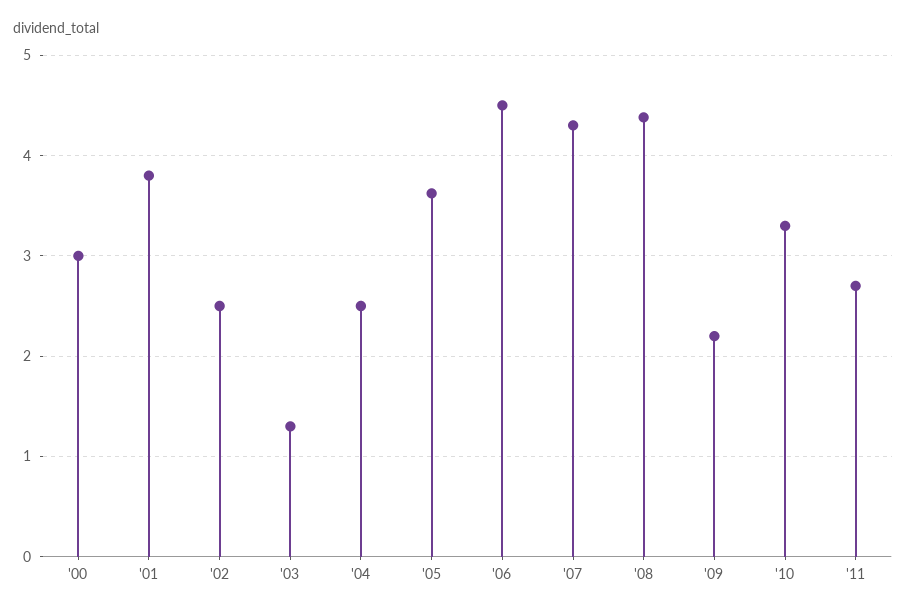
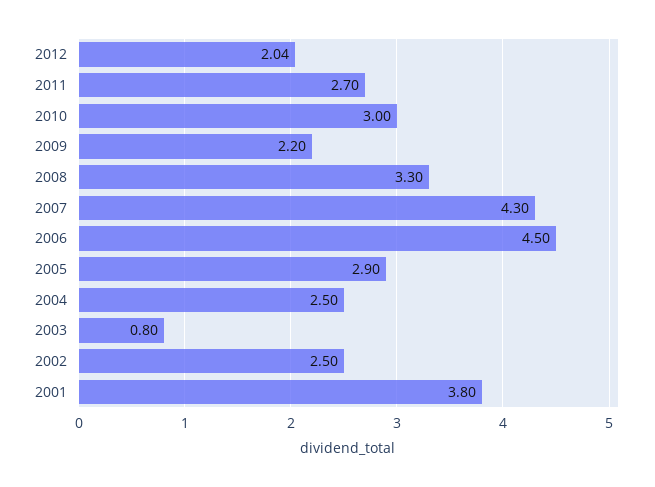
'00: 3 -> none
'03: 1.3 -> 0.8
'05: 3.6 -> 2.9
'08: 4.4 -> 3.3
'10: 3.3 -> 3
2012: none -> 2.04

